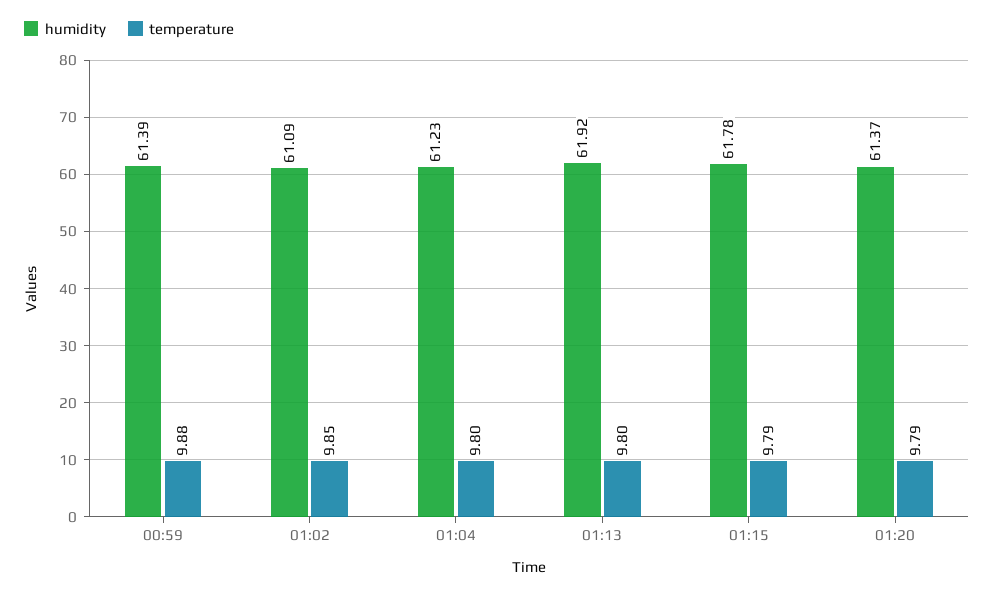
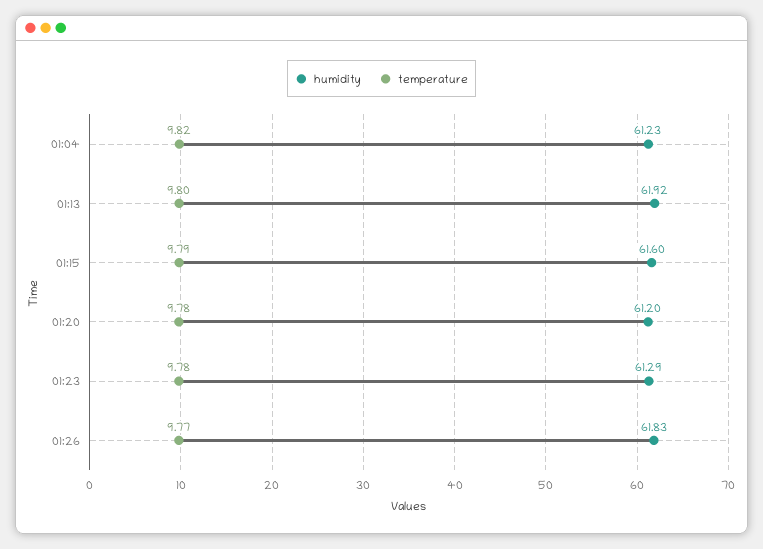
humidity, 00:59: 61.39 -> none
temperature, 00:59: 9.88 -> none
humidity, 01:02: 61.09 -> none
temperature, 01:02: 9.85 -> none
temperature, 01:04: 9.8 -> 9.82
humidity, 01:15: 61.78 -> 61.6
humidity, 01:20: 61.37 -> 61.2
temperature, 01:20: 9.79 -> 9.78
humidity, 01:23: none -> 61.29
temperature, 01:23: none -> 9.78
humidity, 01:26: none -> 61.83
temperature, 01:26: none -> 9.77

